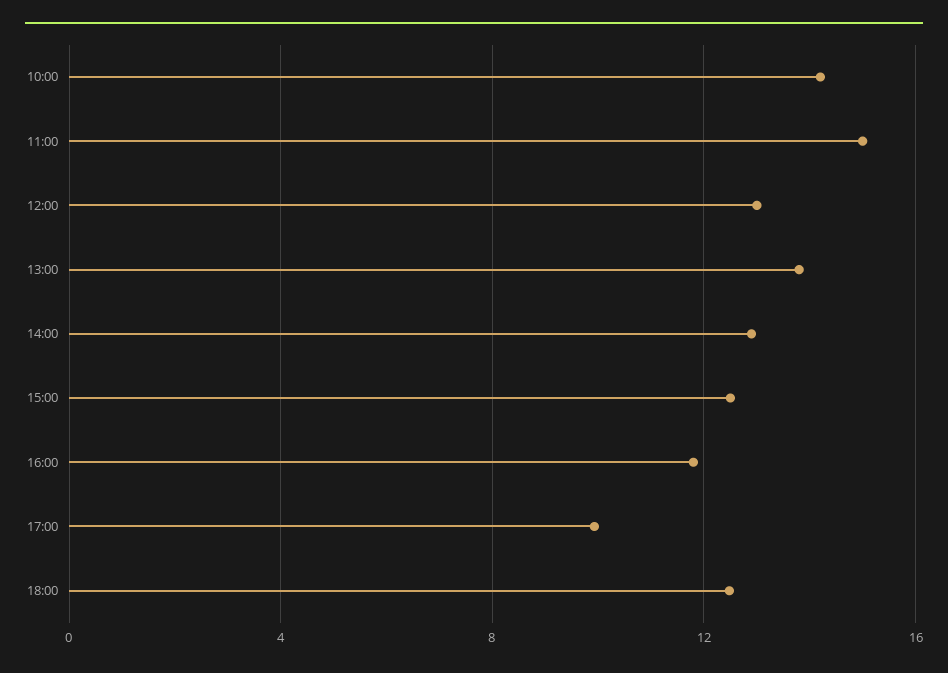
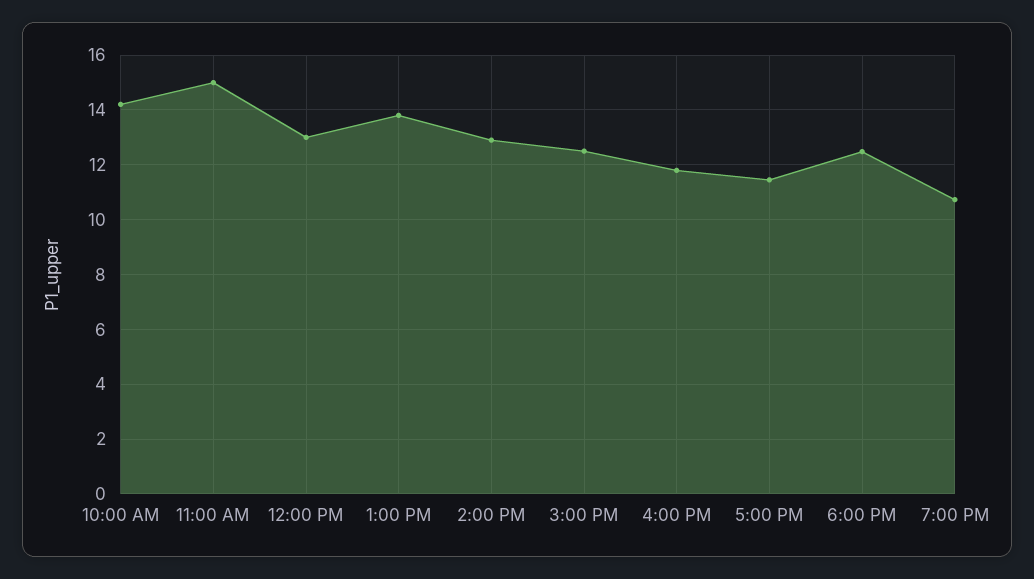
17:00: 10 -> 11.5
7:00 PM: none -> 10.75

